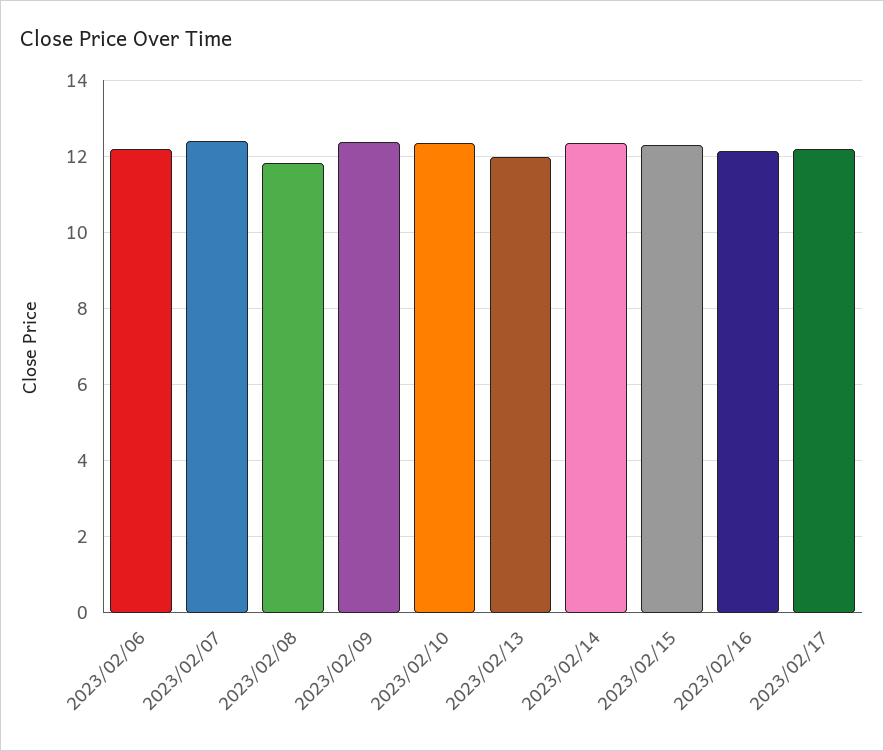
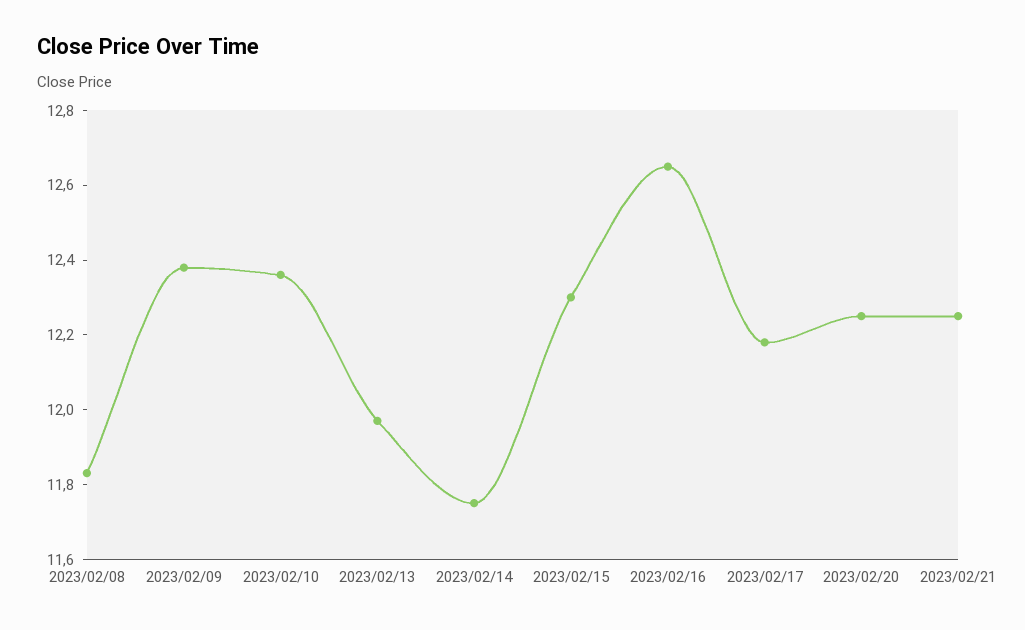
2023/02/06: 12.2 -> none
2023/02/07: 12.4 -> none
2023/02/14: 12.4 -> 11.75
2023/02/16: 12.2 -> 12.65
2023/02/20: none -> 12.25
2023/02/21: none -> 12.25

